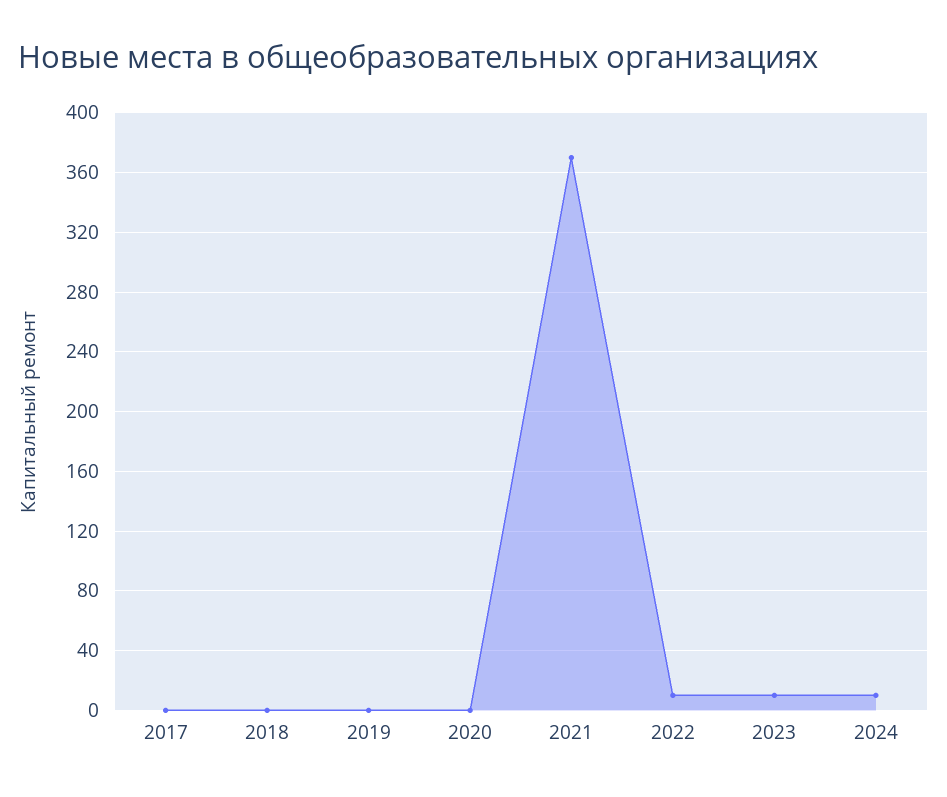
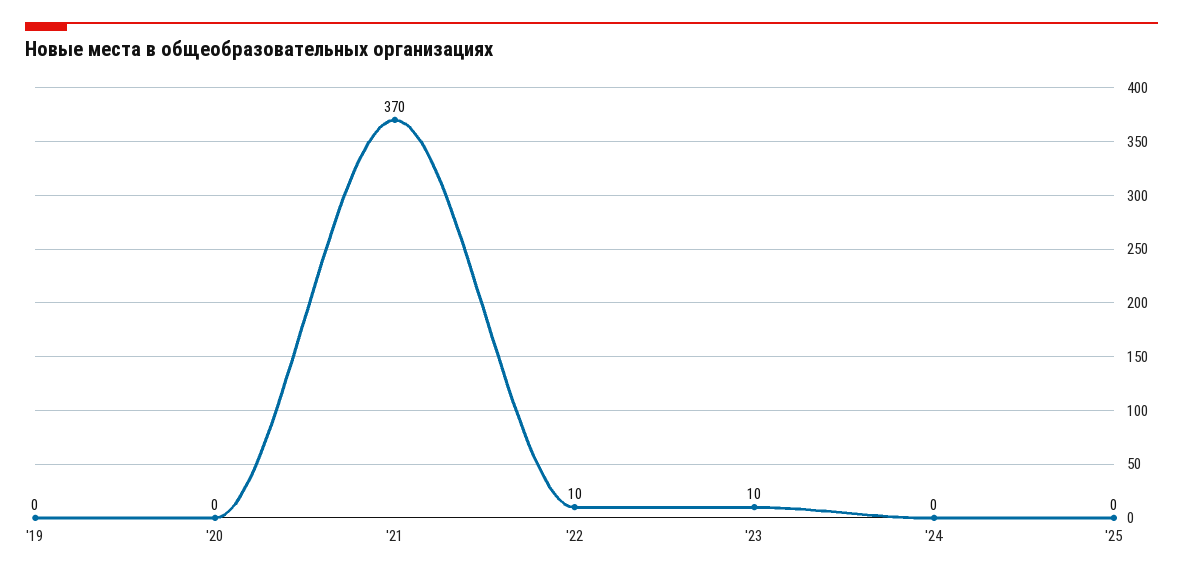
2017: 0 -> none
2018: 0 -> none
2024: 10 -> 0
'25: none -> 0

